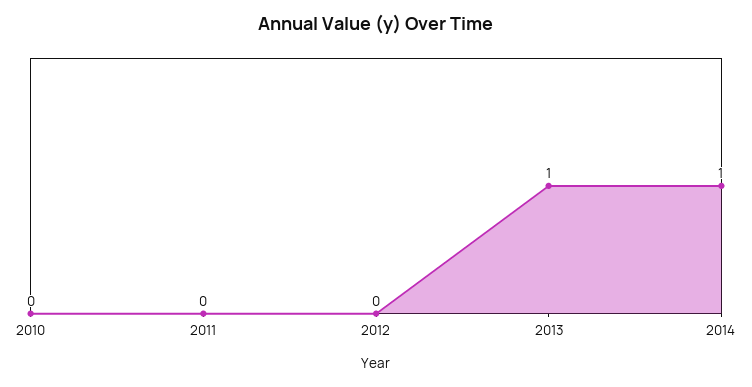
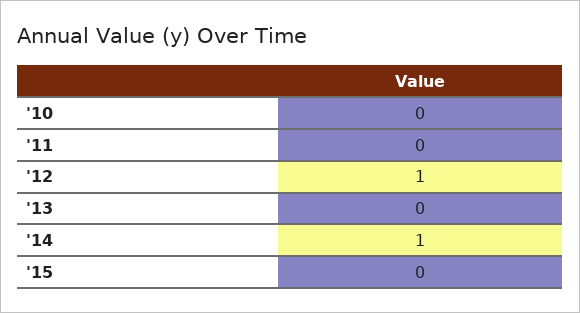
2012: 0 -> 1
2013: 1 -> 0
'15: none -> 0

